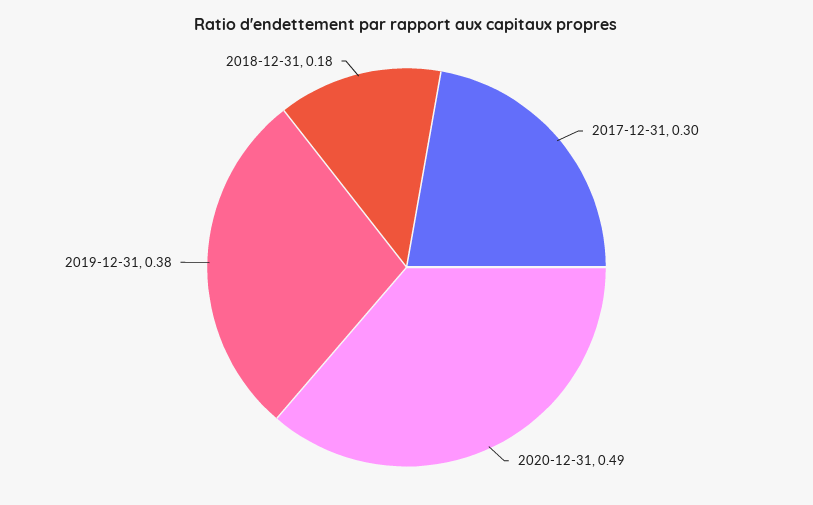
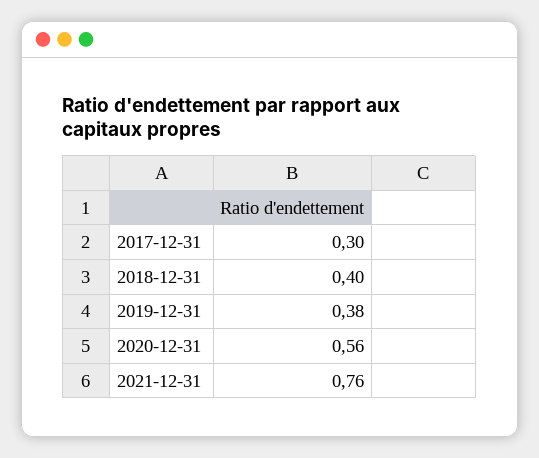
2020-12-31: 0.49 -> 0.56
2018-12-31: 0.18 -> 0.4
2021-12-31: none -> 0.76

